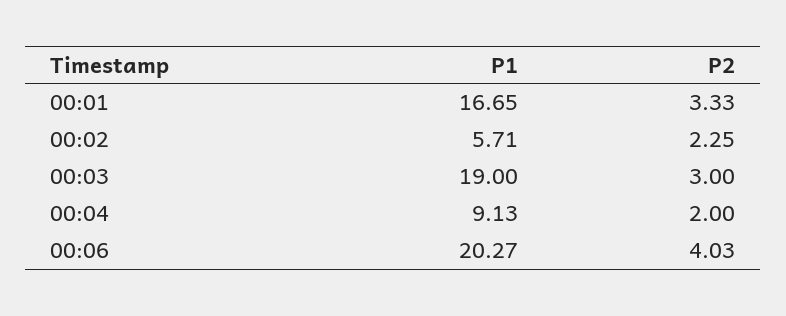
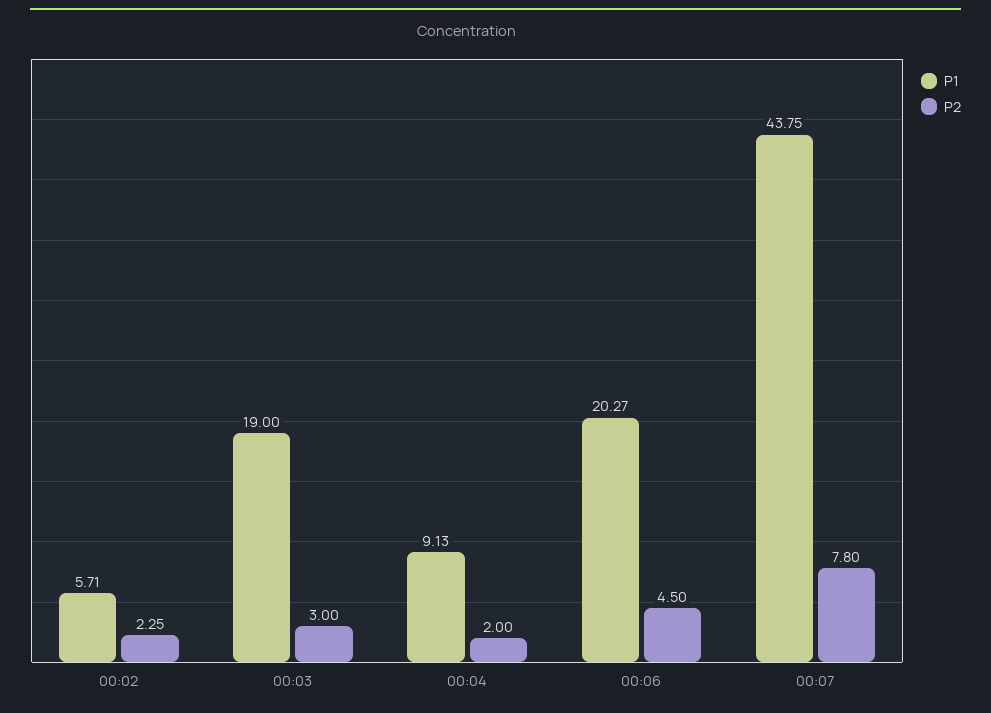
P1, 00:01: 16.65 -> none
P2, 00:01: 3.33 -> none
P2, 00:06: 4.03 -> 4.5
P1, 00:07: none -> 43.75
P2, 00:07: none -> 7.8

